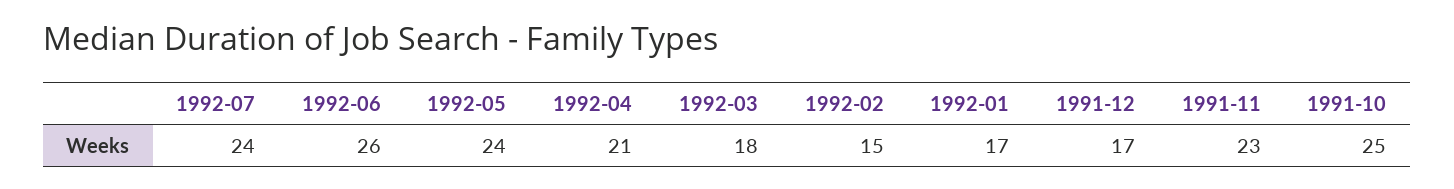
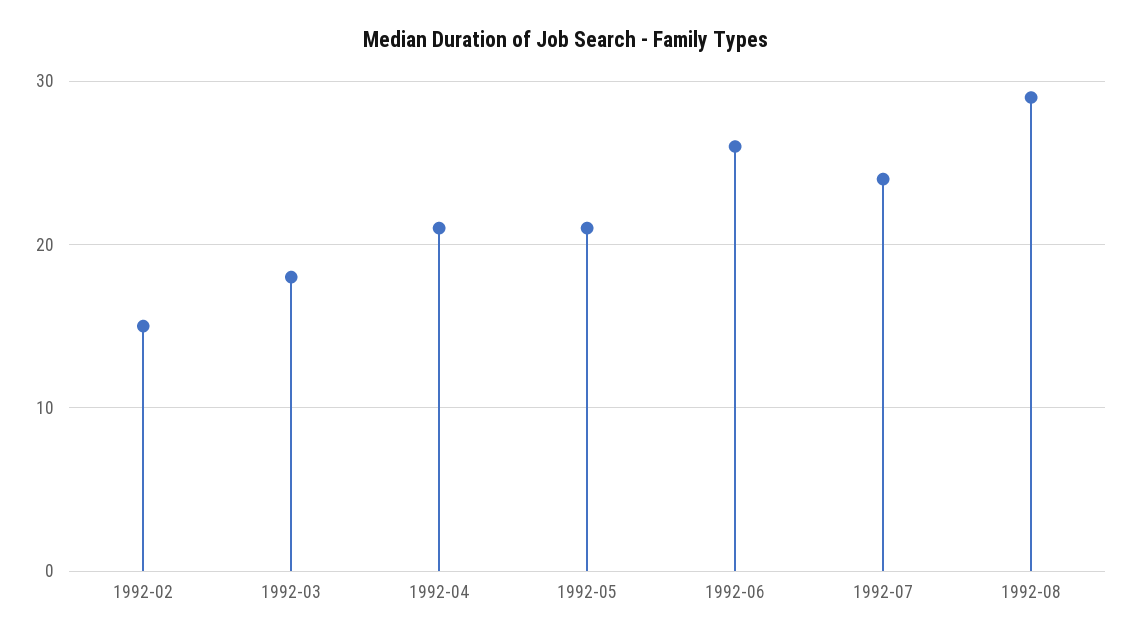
1992-05: 24 -> 21
1992-01: 17 -> none
1991-12: 17 -> none
1991-11: 23 -> none
1991-10: 25 -> none
1992-08: none -> 29

